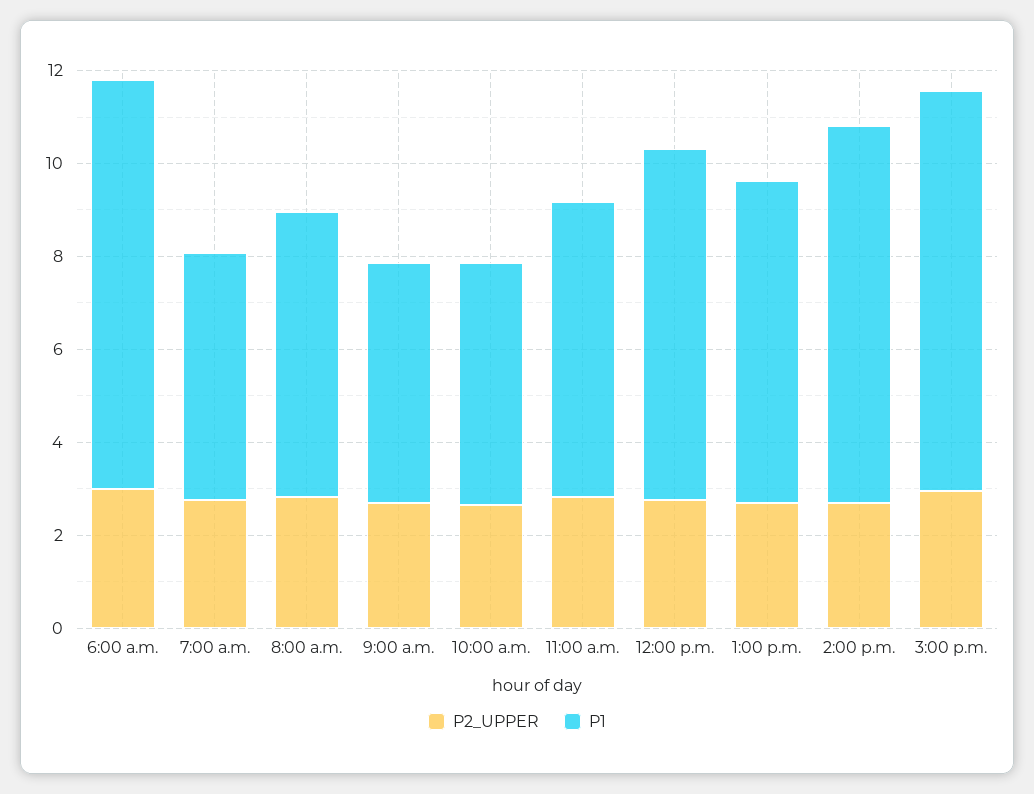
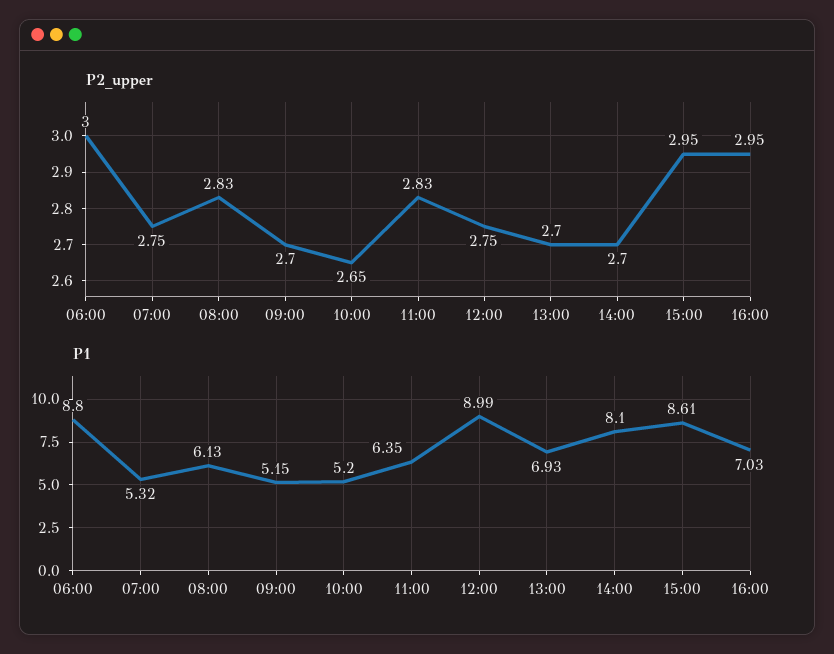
P1, 12:00 p.m.: 7.5 -> 8.99
P2_UPPER, 16:00: none -> 2.95
P1, 16:00: none -> 7.03

